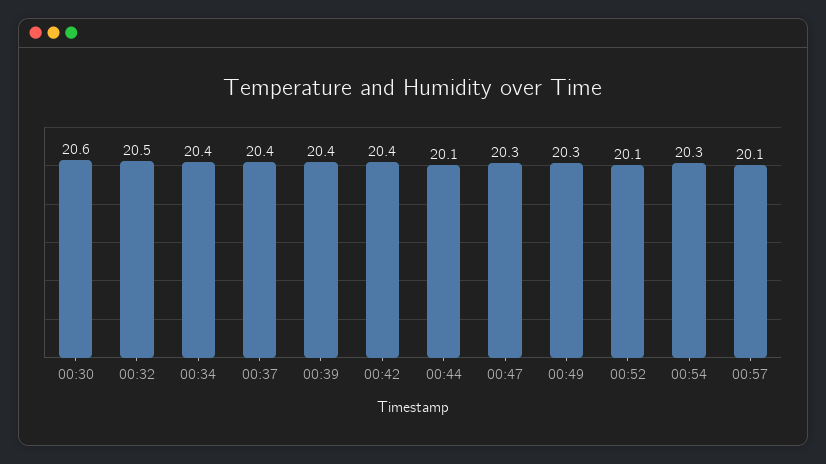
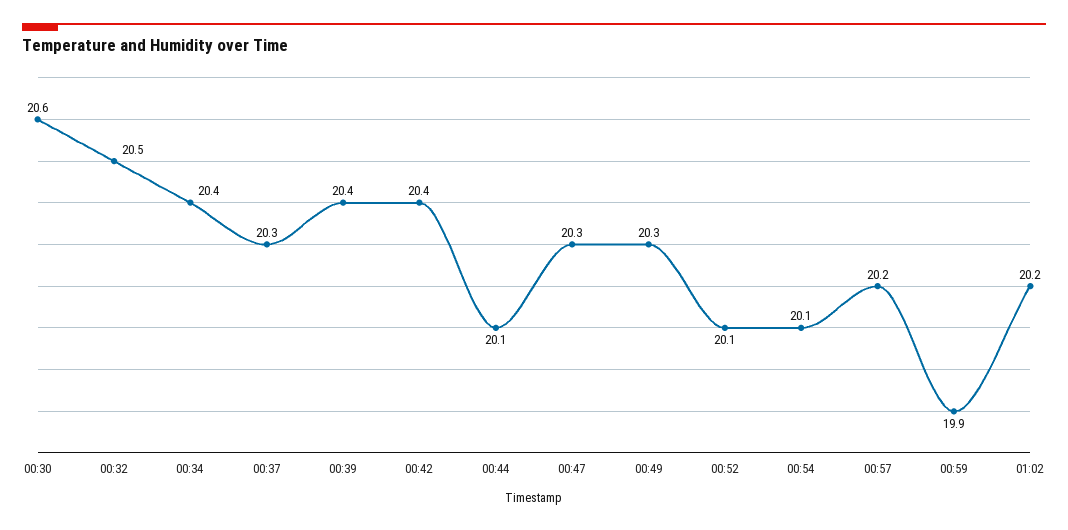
00:37: 20.4 -> 20.3
00:54: 20.3 -> 20.1
00:57: 20.1 -> 20.2
00:59: none -> 19.9
01:02: none -> 20.2

